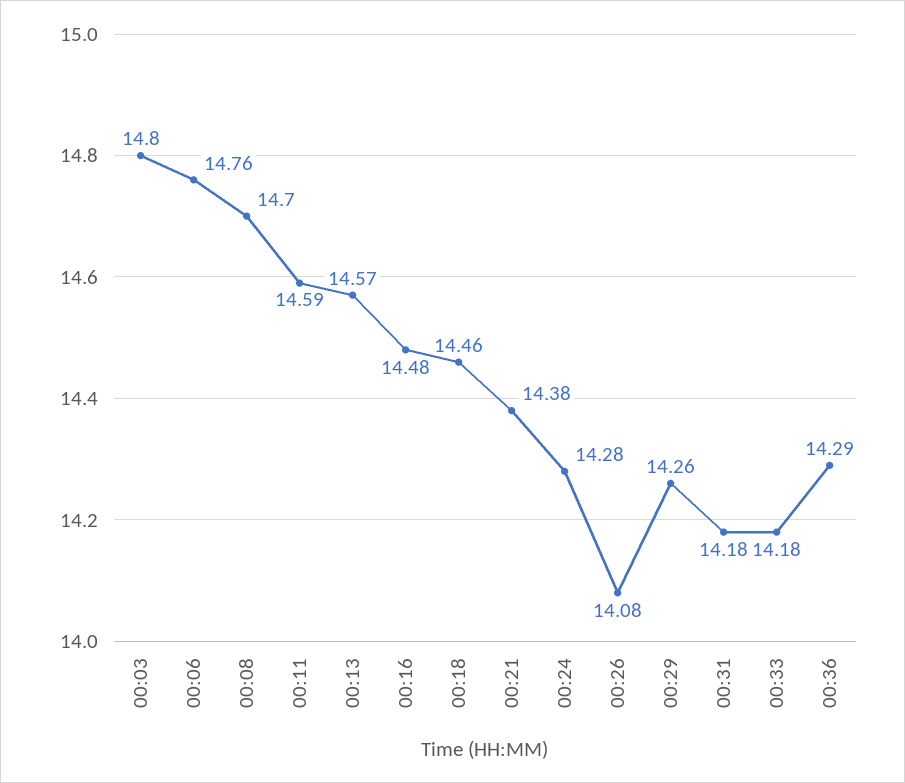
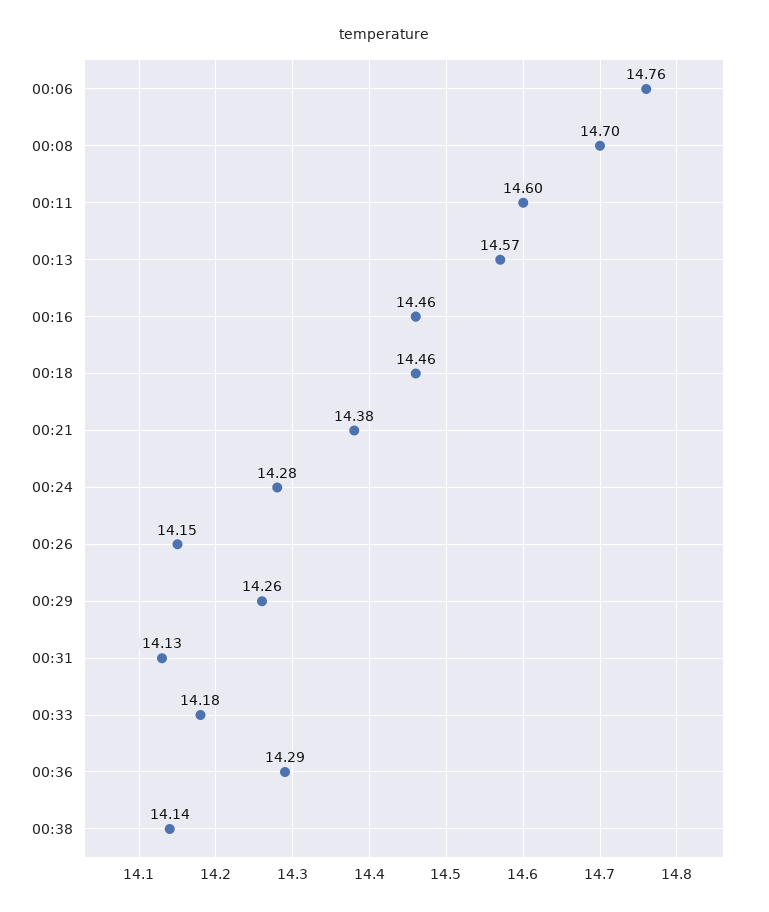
00:03: 14.8 -> none
00:11: 14.59 -> 14.6
00:16: 14.48 -> 14.46
00:26: 14.08 -> 14.15
00:31: 14.18 -> 14.13
00:38: none -> 14.14

